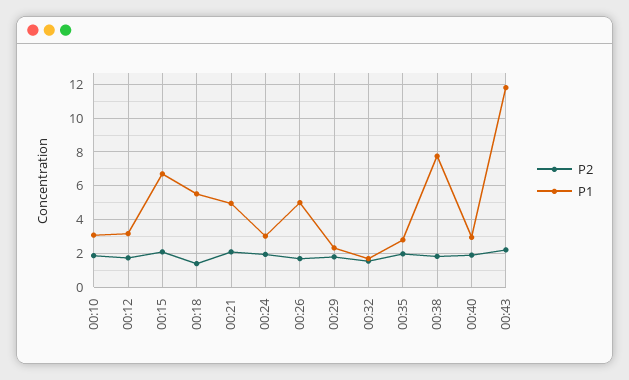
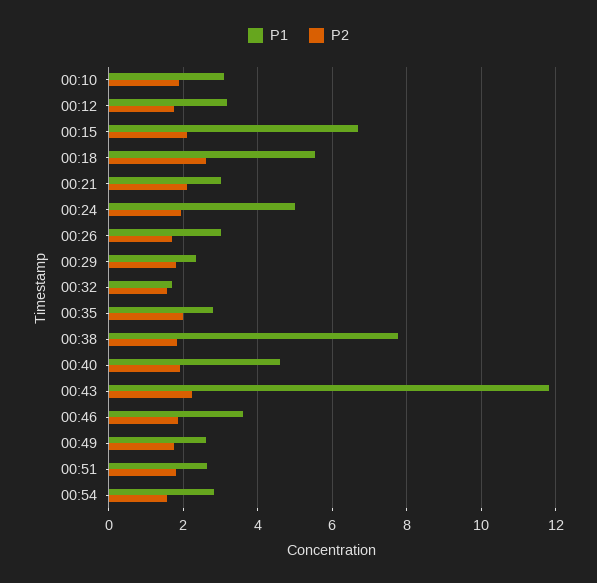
P2, 00:18: 1.5 -> 2.6
P1, 00:21: 5 -> 3
P1, 00:24: 3 -> 5
P1, 00:26: 5 -> 3
P1, 00:40: 3 -> 4.6
P1, 00:46: none -> 3.6
P2, 00:46: none -> 1.8
P1, 00:49: none -> 2.6
P2, 00:49: none -> 1.8
P1, 00:51: none -> 2.6
P2, 00:51: none -> 1.8
P1, 00:54: none -> 2.8
P2, 00:54: none -> 1.6

